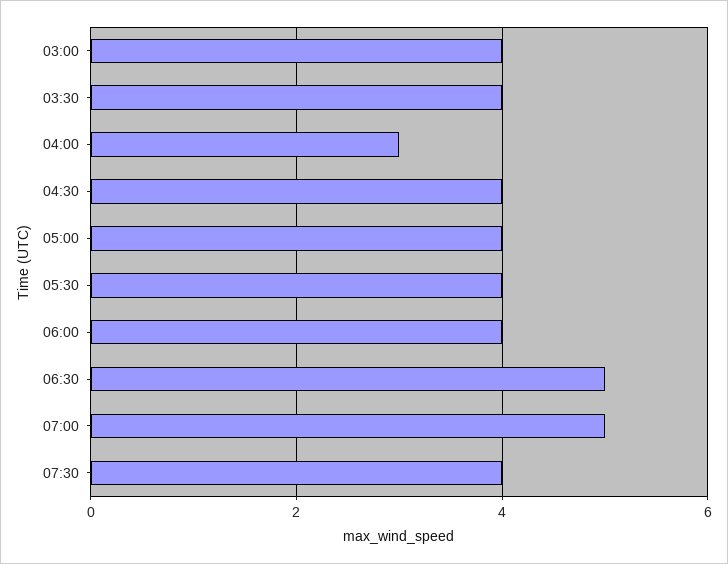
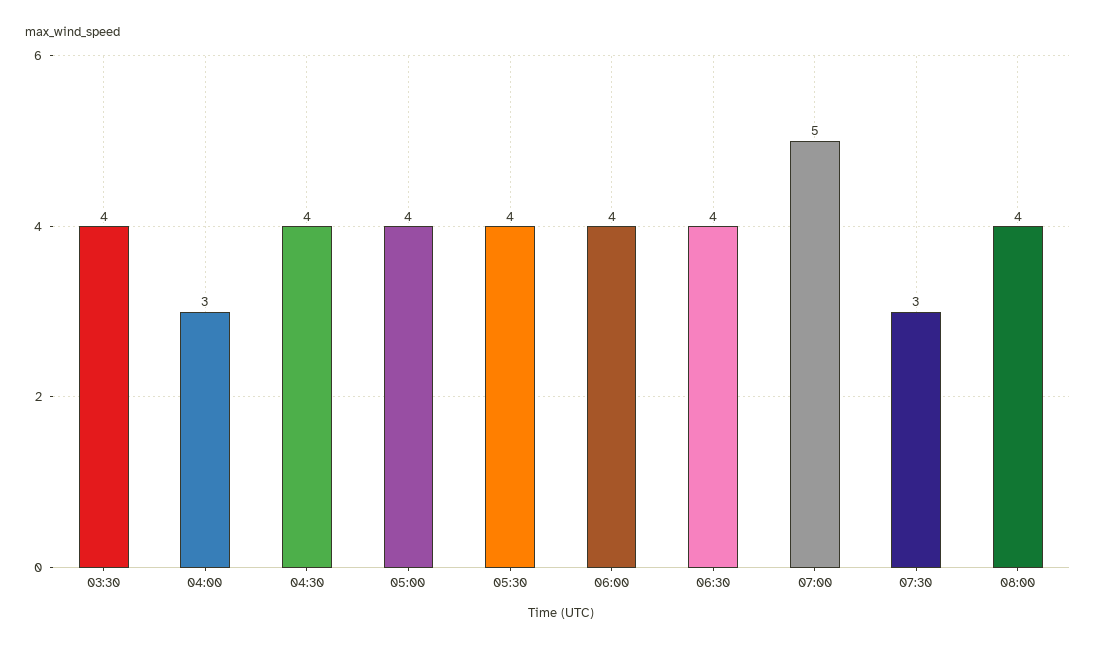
03:00: 4 -> none
06:30: 5 -> 4
07:30: 4 -> 3
08:00: none -> 4

